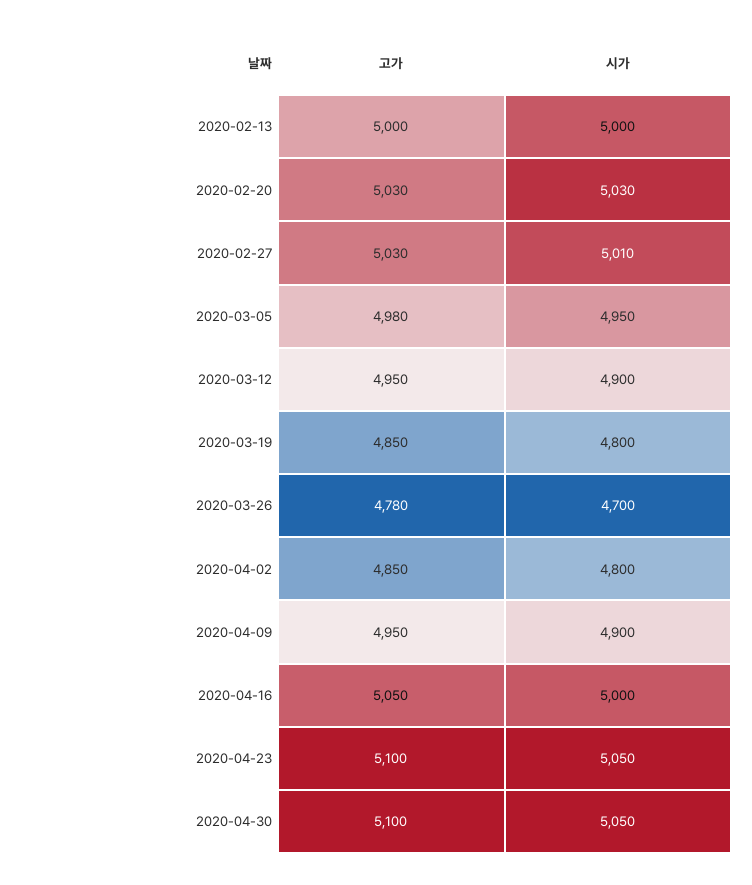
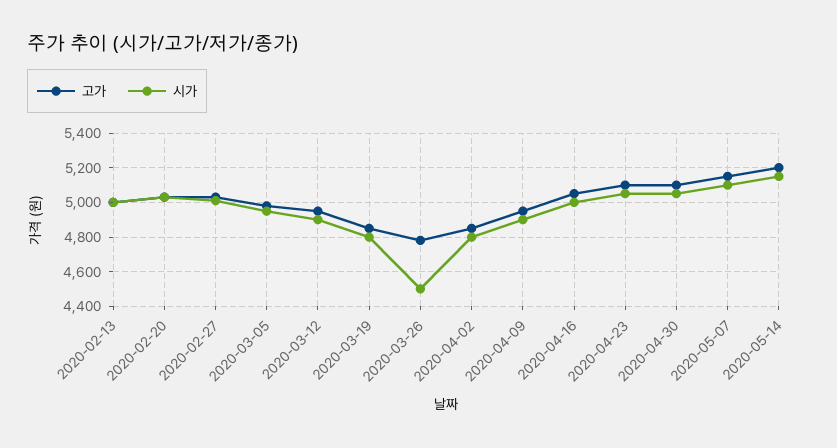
시가, 2020-03-26: 4700 -> 4500
고가, 2020-05-07: none -> 5150
시가, 2020-05-07: none -> 5100
고가, 2020-05-14: none -> 5200
시가, 2020-05-14: none -> 5150

